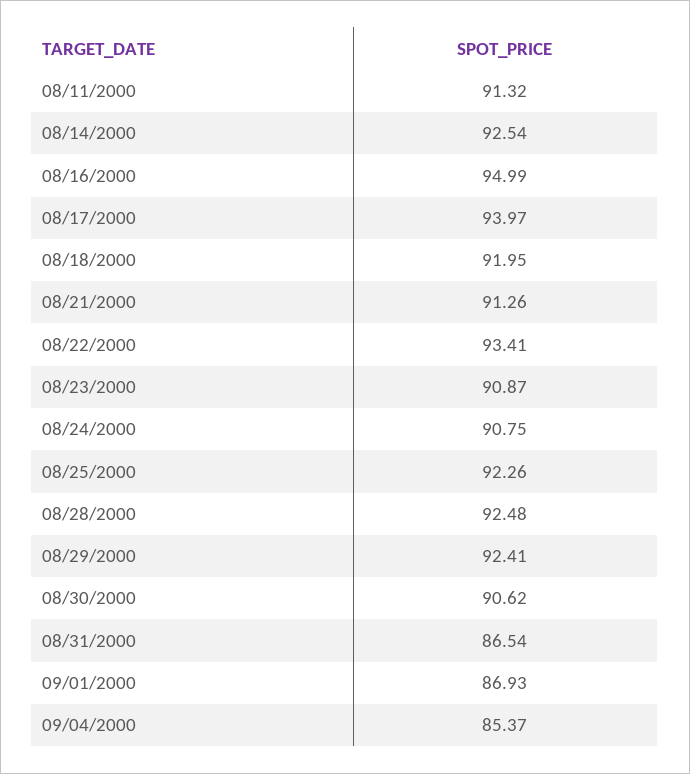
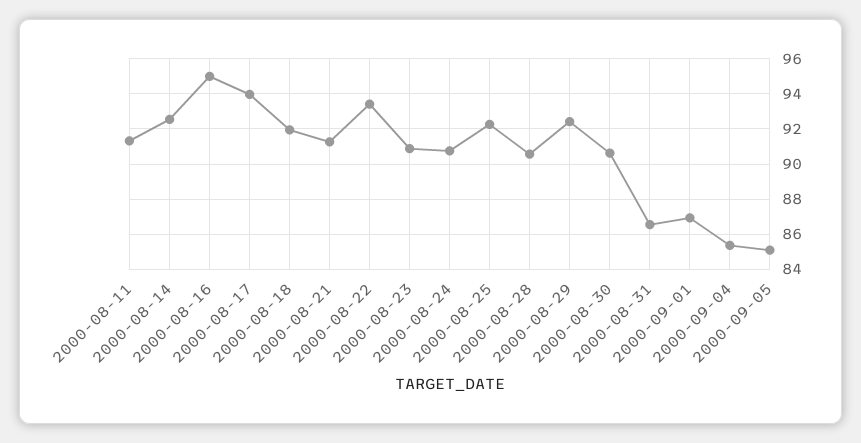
08/28/2000: 92.48 -> 90.5
2000-09-05: none -> 85

